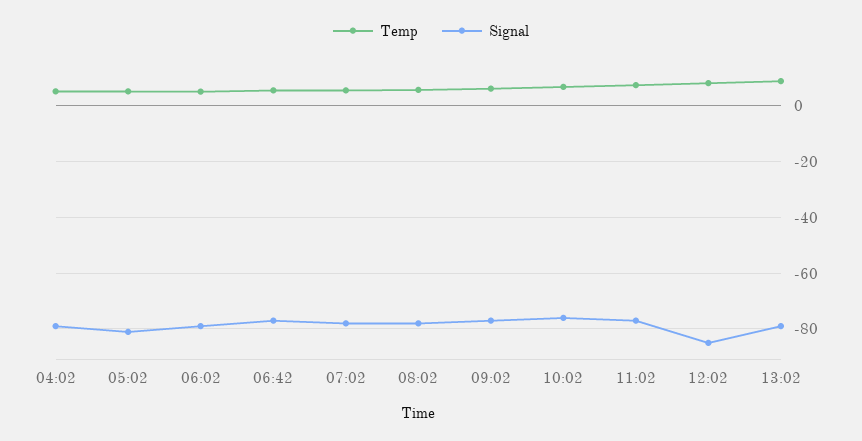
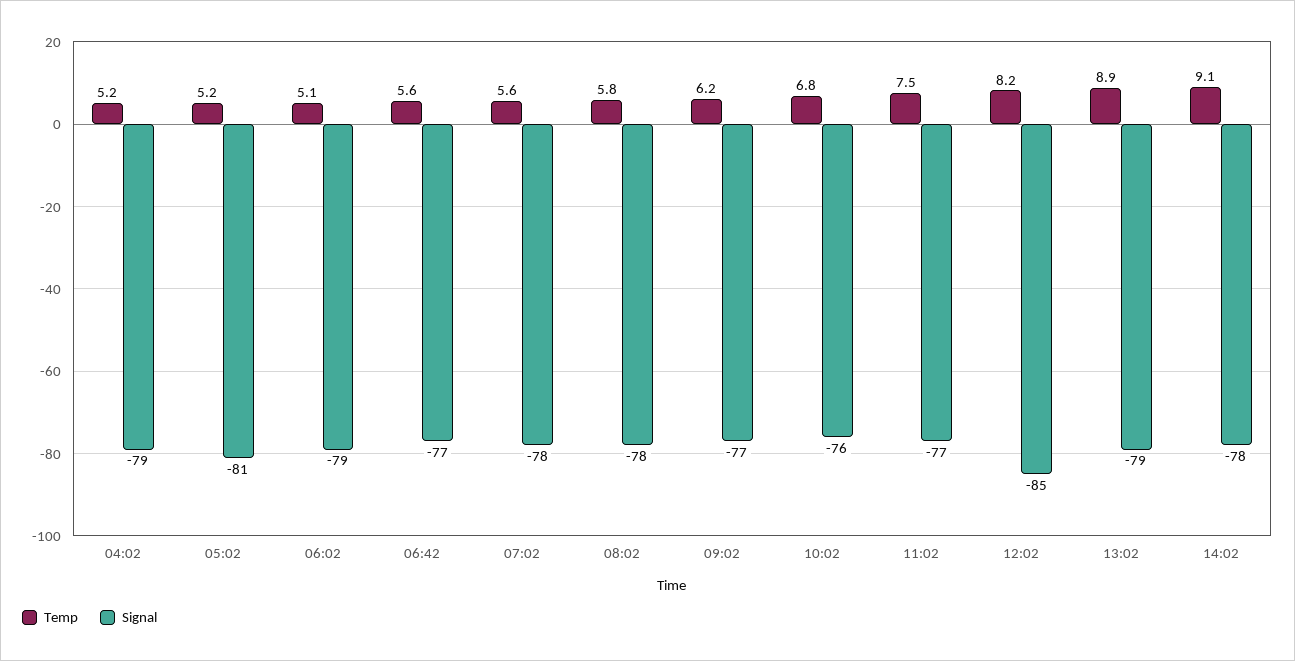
Temp, 14:02: none -> 9.1
Signal, 14:02: none -> -78

